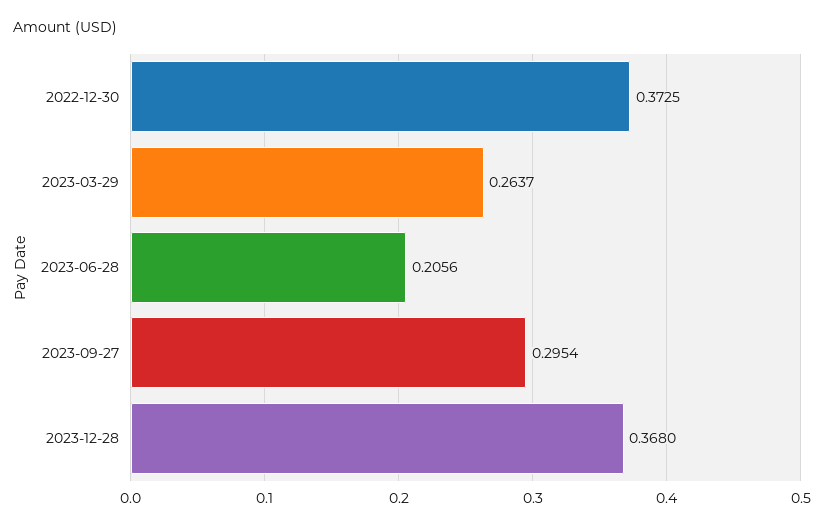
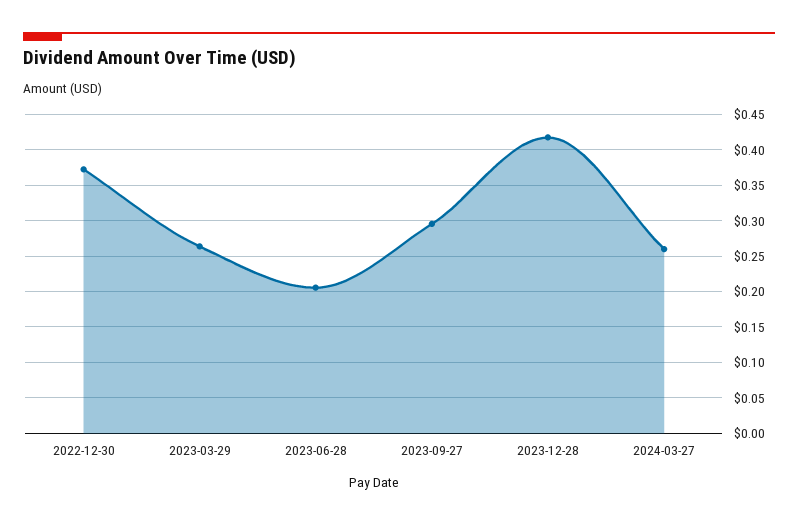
2023-12-28: 0.368 -> 0.42
2024-03-27: none -> 0.26

